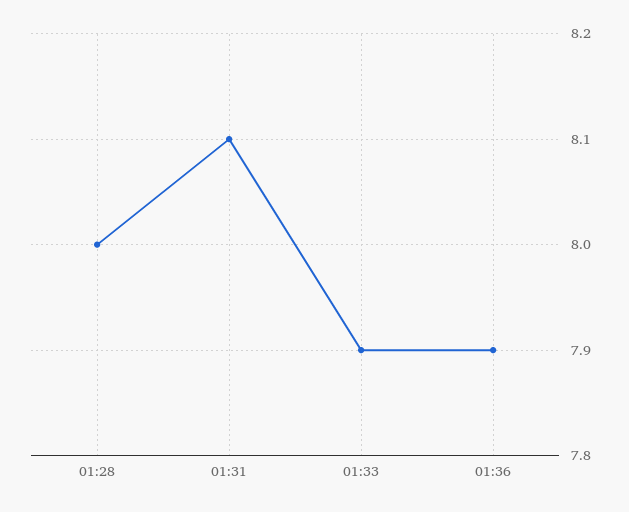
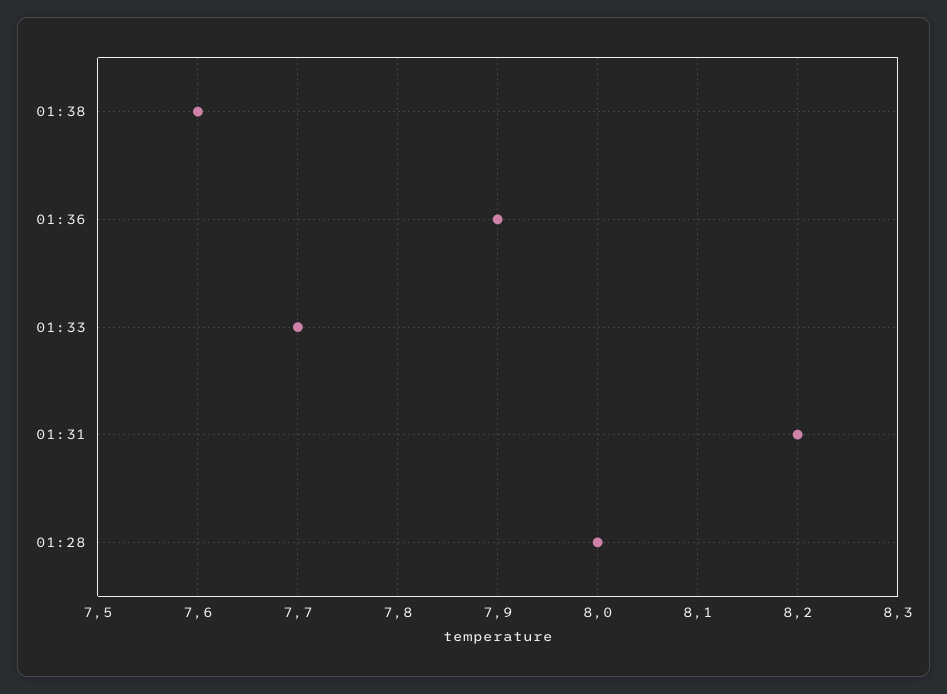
01:31: 8.1 -> 8.2
01:33: 7.9 -> 7.7
01:38: none -> 7.6

